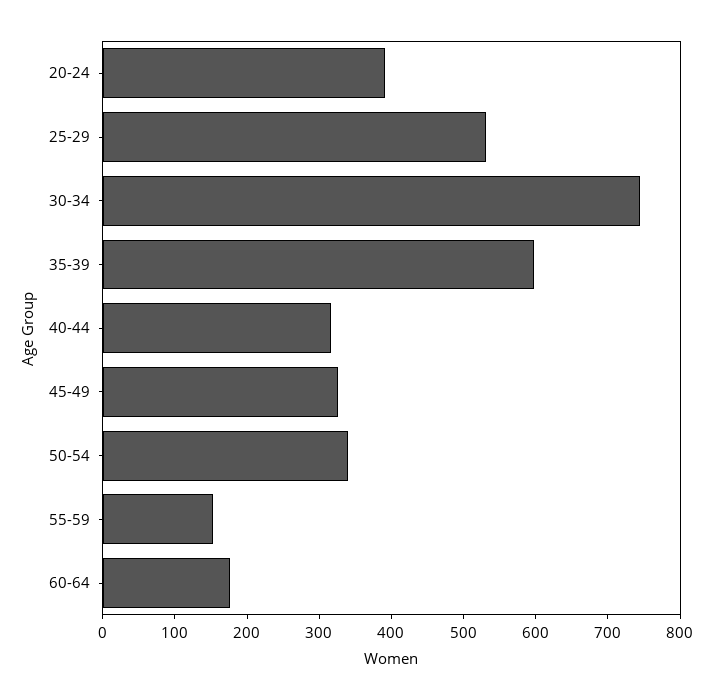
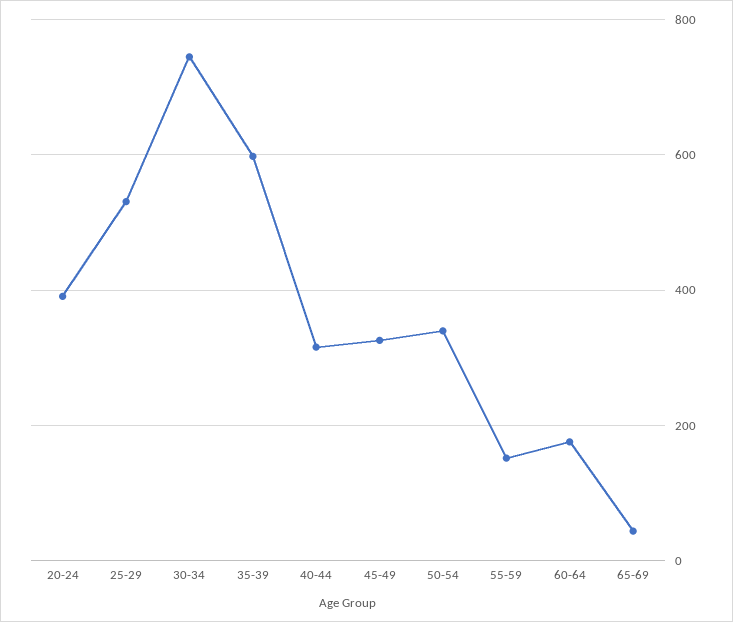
65-69: none -> 40

